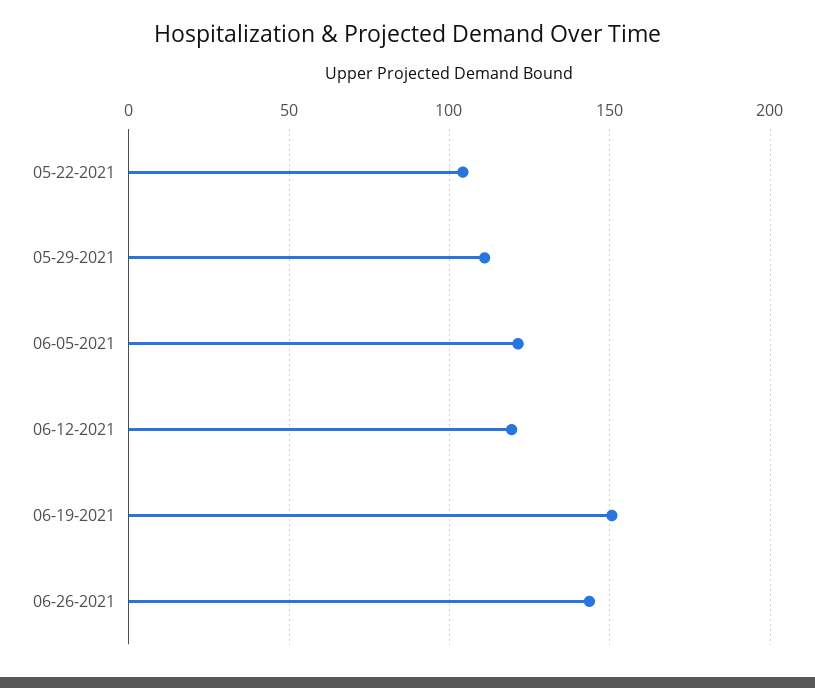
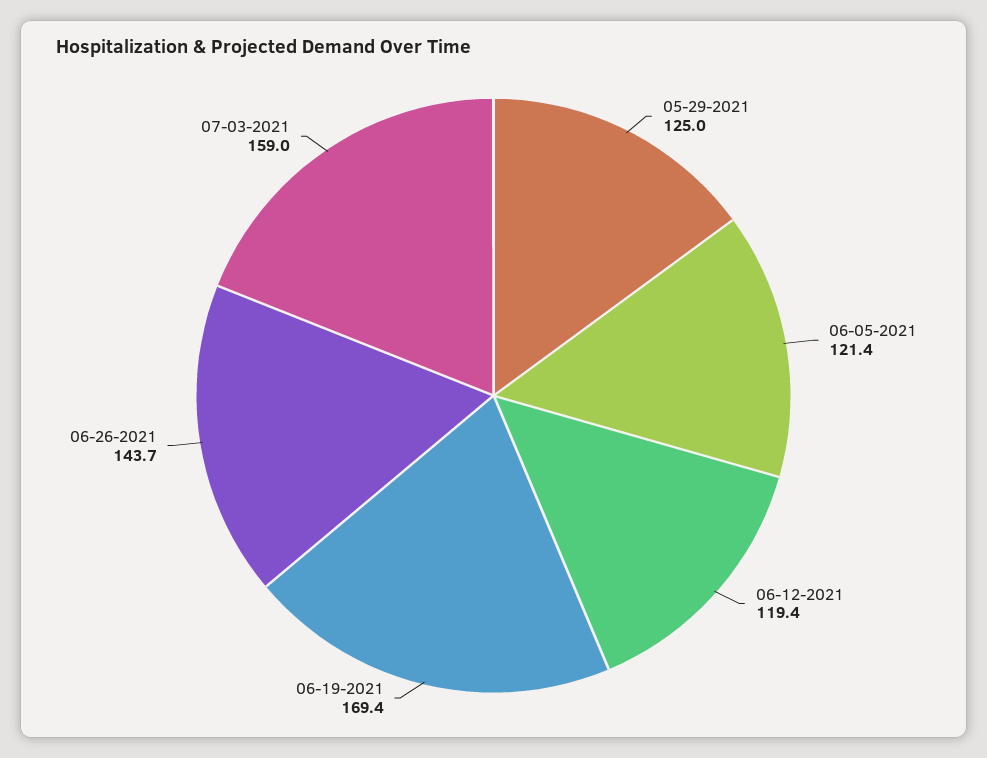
05-22-2021: 105 -> none
05-29-2021: 110 -> 125
06-19-2021: 150 -> 169.4
07-03-2021: none -> 159

